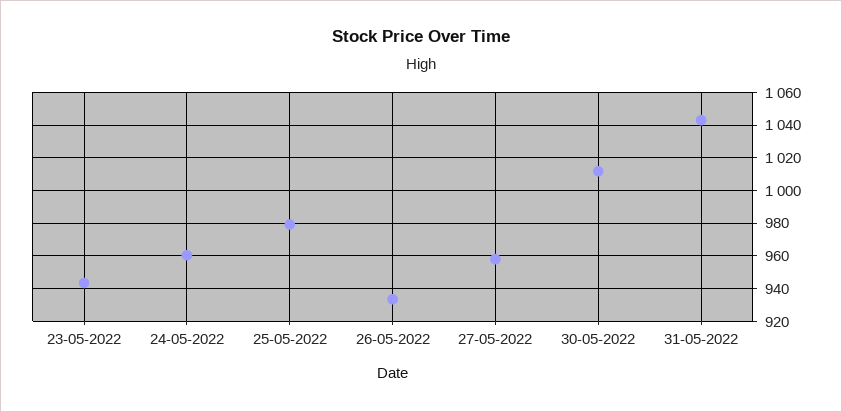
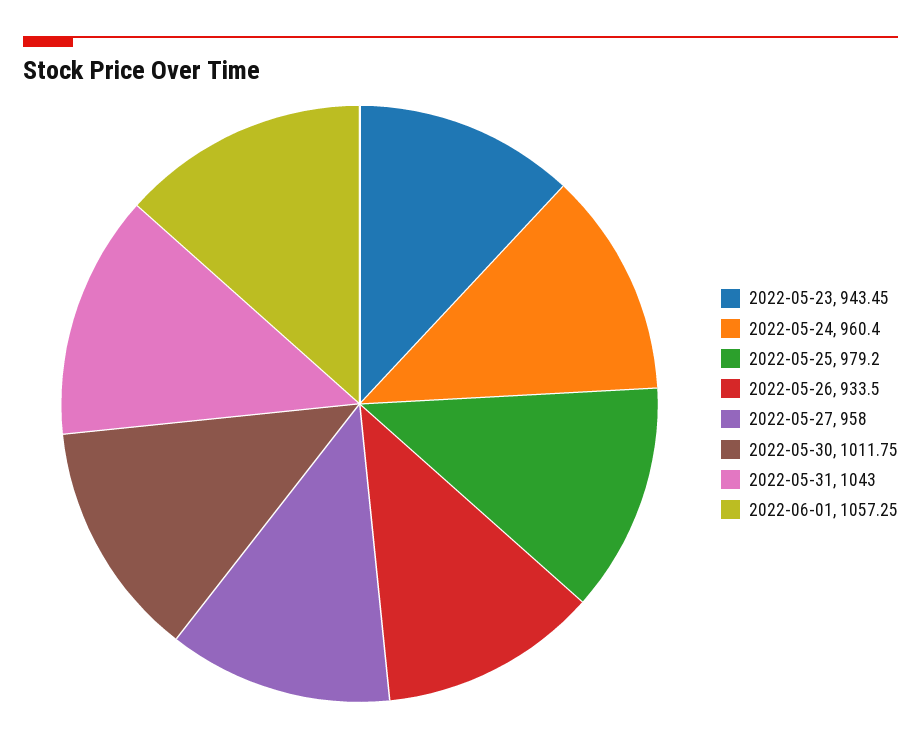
2022-06-01: none -> 1057.25

